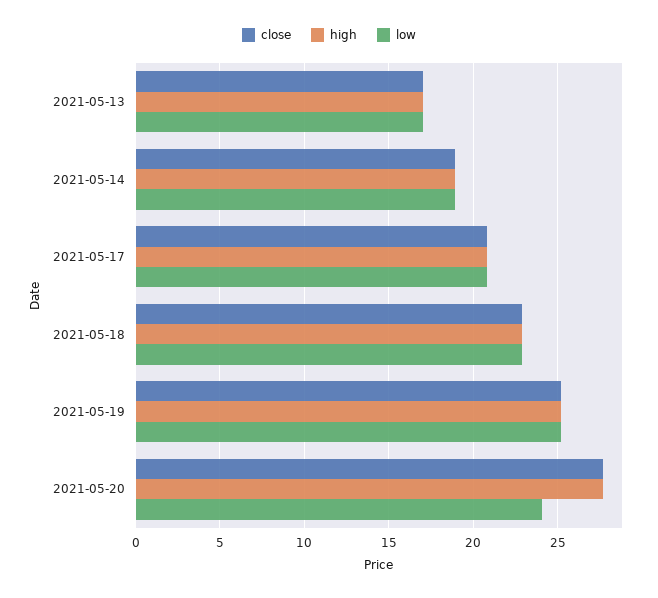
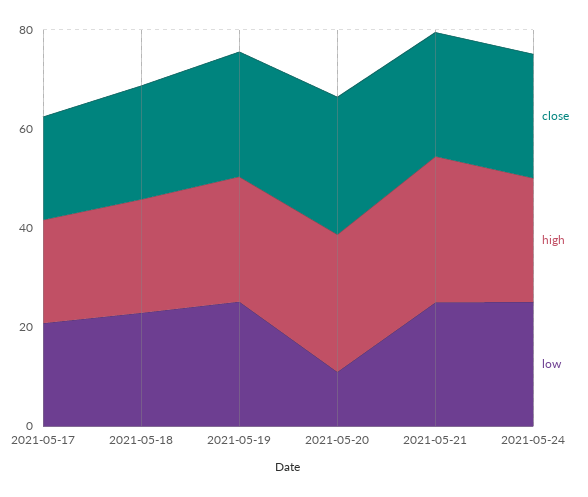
close, 2021-05-13: 17 -> none
high, 2021-05-13: 17 -> none
low, 2021-05-13: 17 -> none
close, 2021-05-14: 19 -> none
high, 2021-05-14: 19 -> none
low, 2021-05-14: 19 -> none
low, 2021-05-20: 24 -> 10
close, 2021-05-21: none -> 25
high, 2021-05-21: none -> 30
low, 2021-05-21: none -> 25
close, 2021-05-24: none -> 25
high, 2021-05-24: none -> 25
low, 2021-05-24: none -> 25

